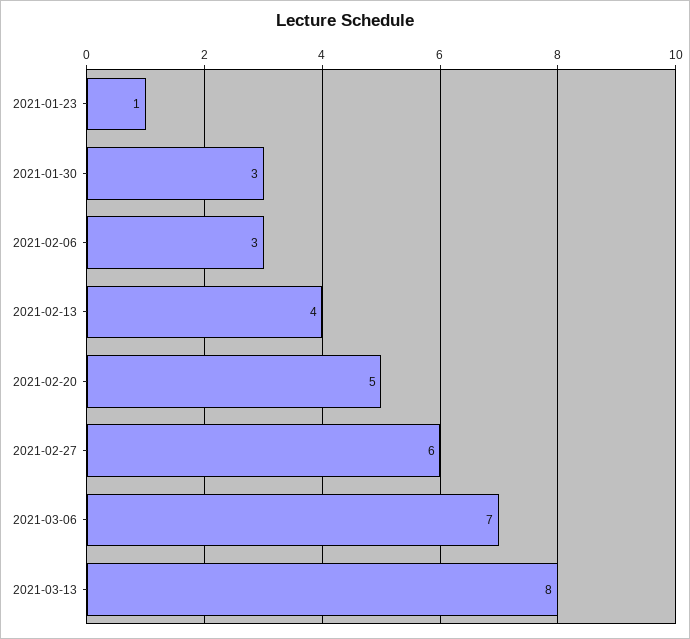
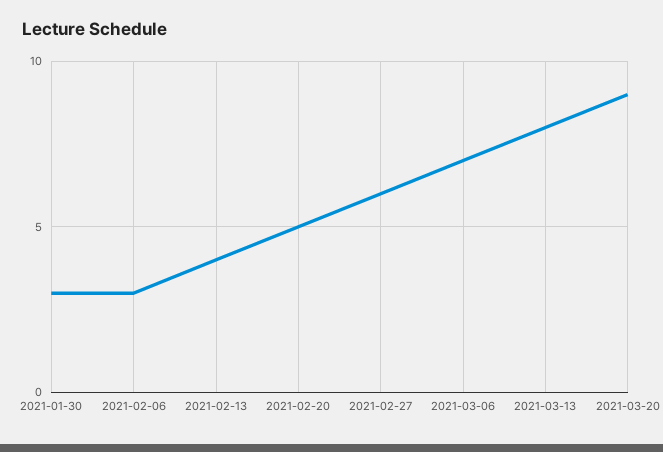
2021-01-23: 1 -> none
2021-03-20: none -> 9

